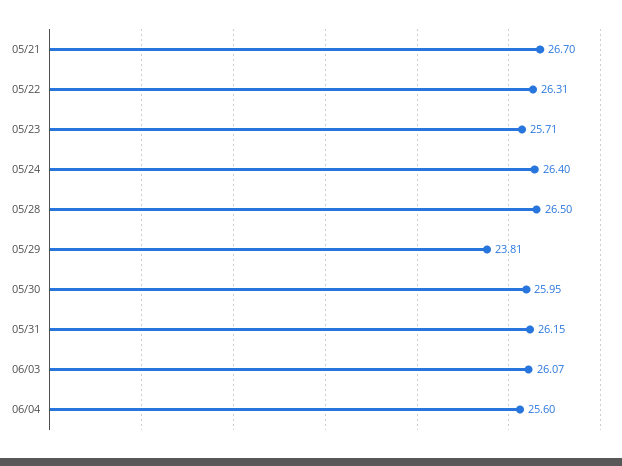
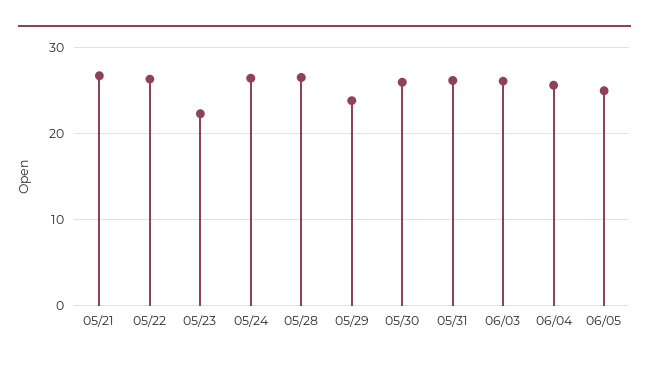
05/23: 25.71 -> 22
06/05: none -> 25

